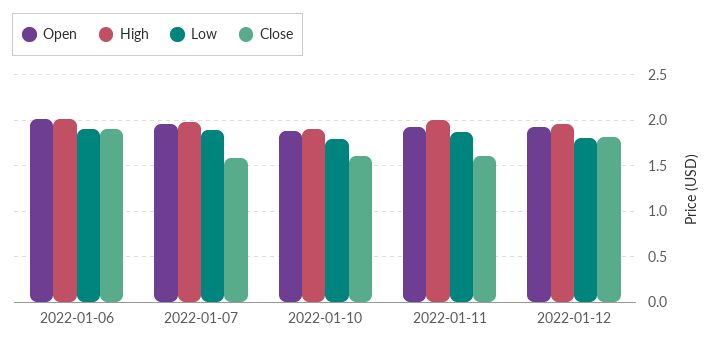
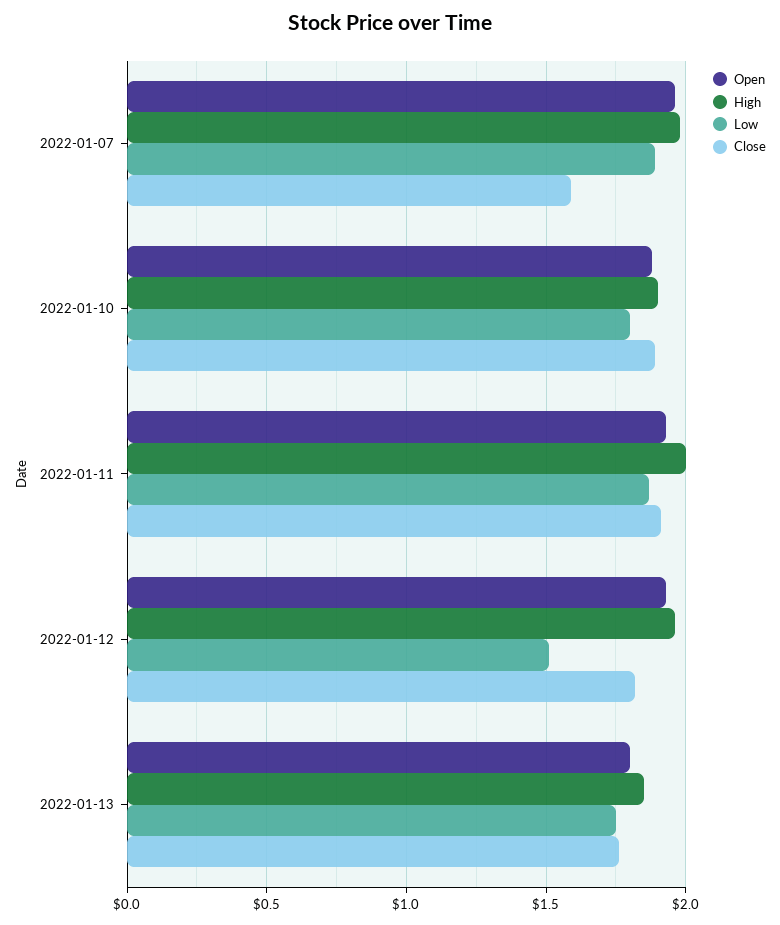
Open, 2022-01-06: 2 -> none
High, 2022-01-06: 2 -> none
Low, 2022-01-06: 1.9 -> none
Close, 2022-01-06: 1.9 -> none
Close, 2022-01-10: 1.6 -> 1.9
Close, 2022-01-11: 1.6 -> 1.9
Low, 2022-01-12: 1.8 -> 1.5
Open, 2022-01-13: none -> 1.8
High, 2022-01-13: none -> 1.85
Low, 2022-01-13: none -> 1.75
Close, 2022-01-13: none -> 1.75

